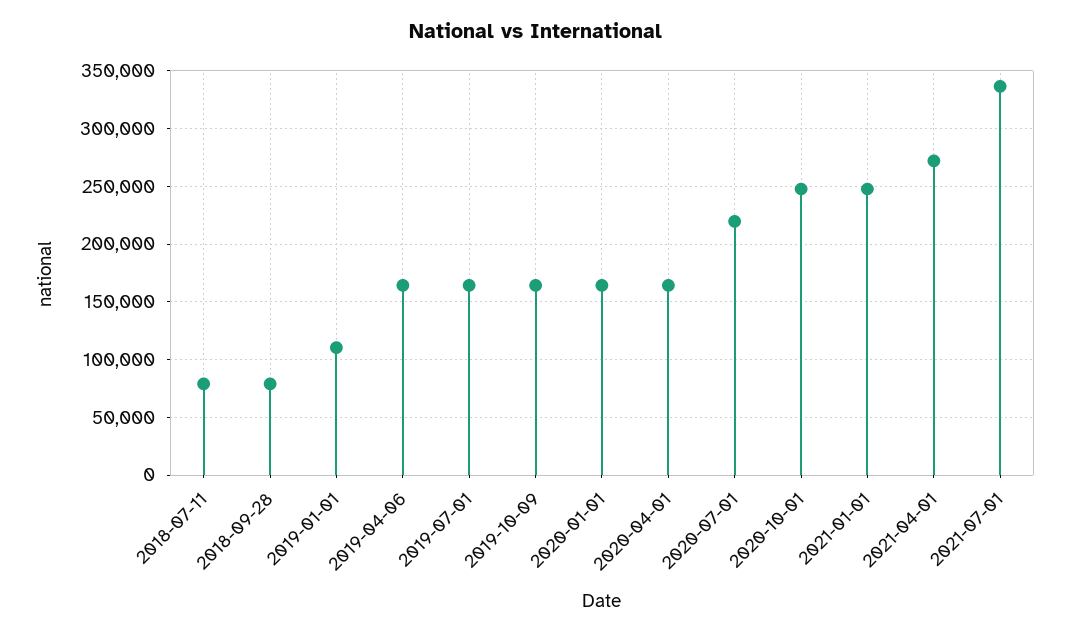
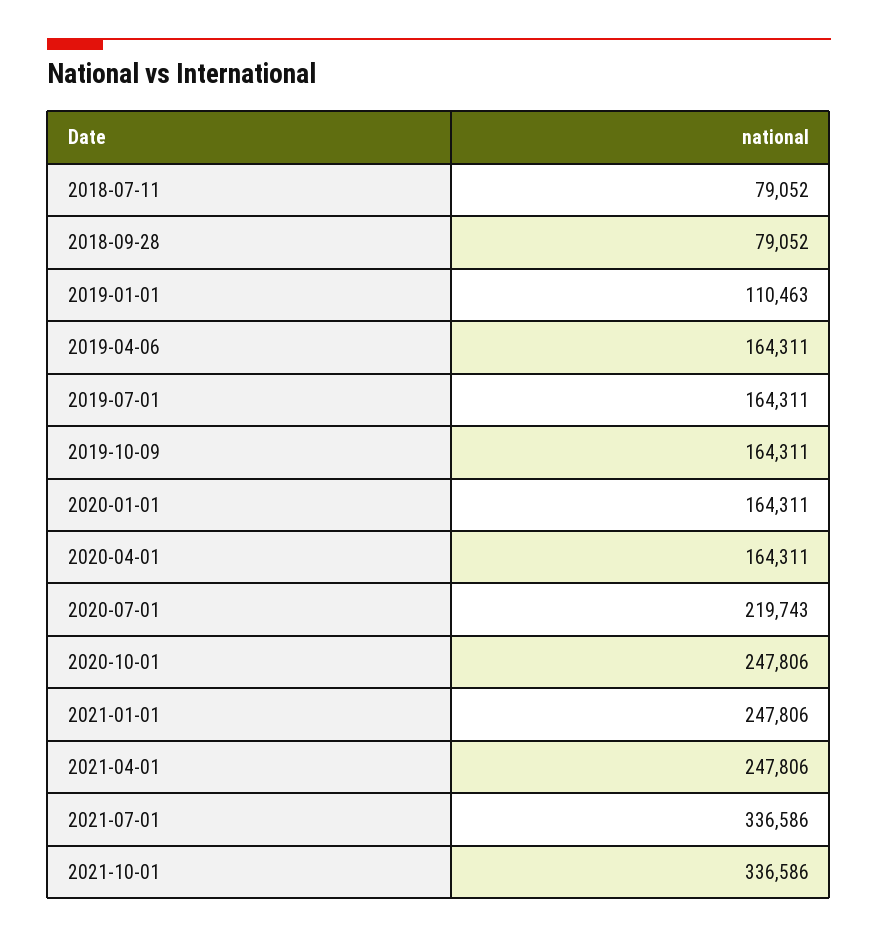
2021-04-01: 270000 -> 247806
2021-10-01: none -> 336586

